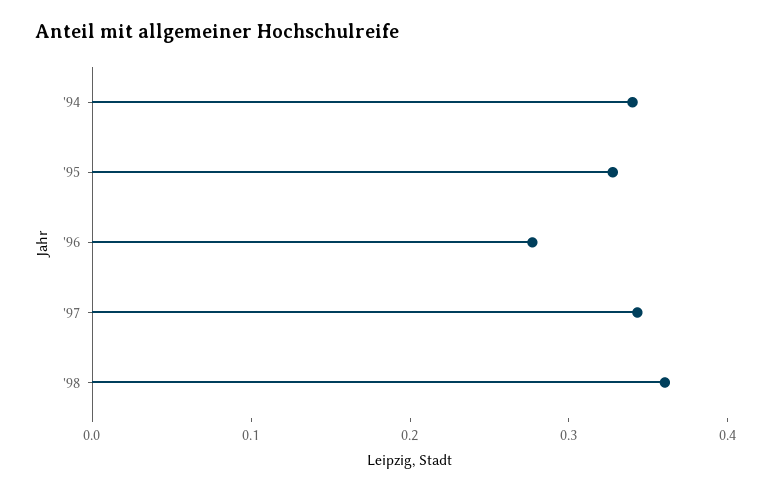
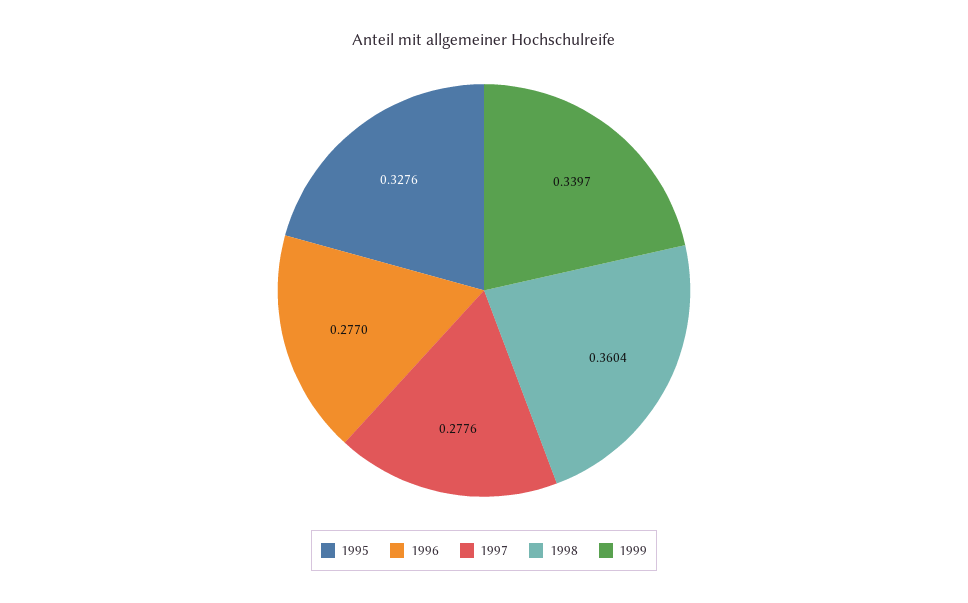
'94: 0.34 -> none
'97: 0.34 -> 0.2776
1999: none -> 0.3397

